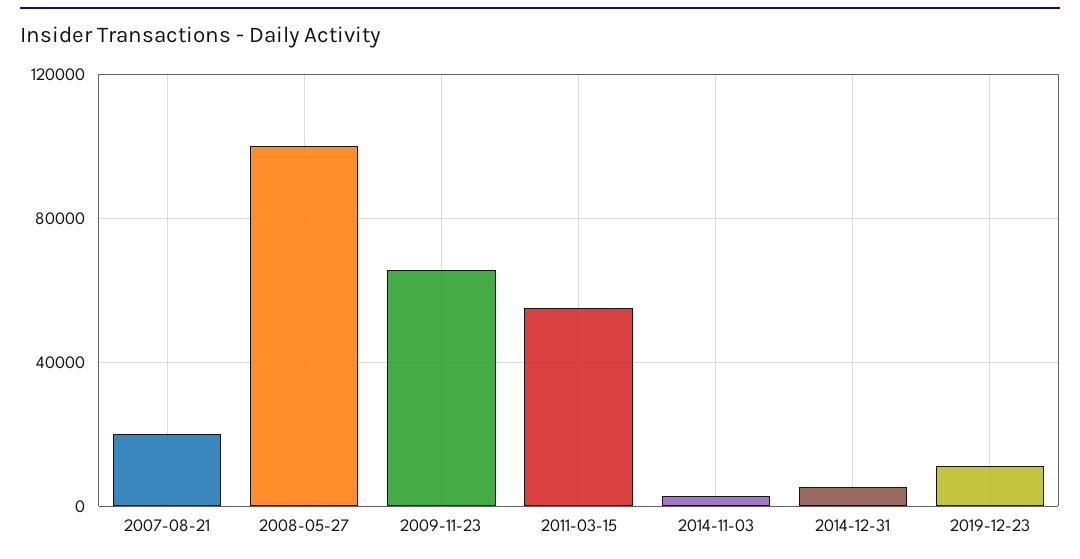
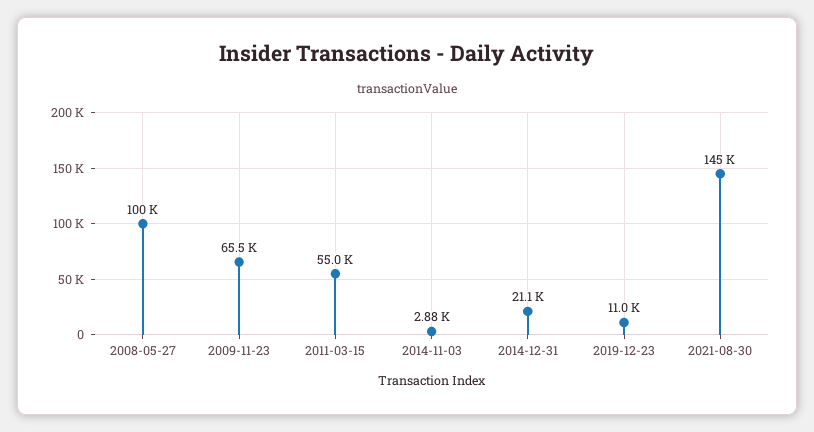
2007-08-21: 20000 -> none
2014-12-31: 5000 -> 21100
2021-08-30: none -> 145000

